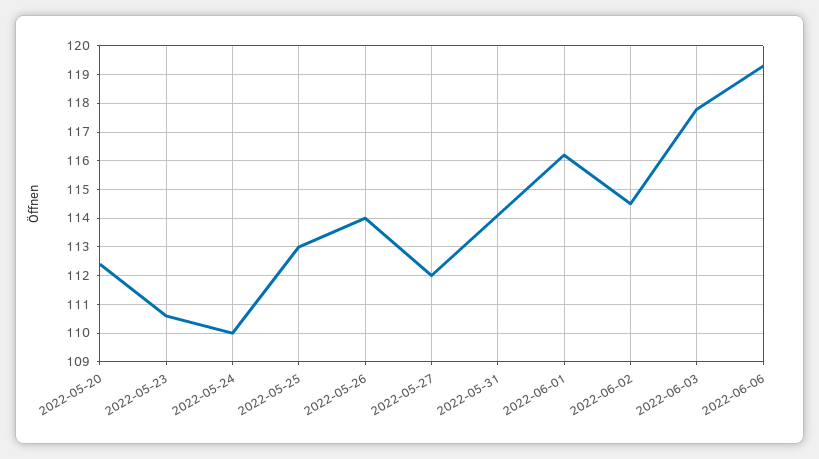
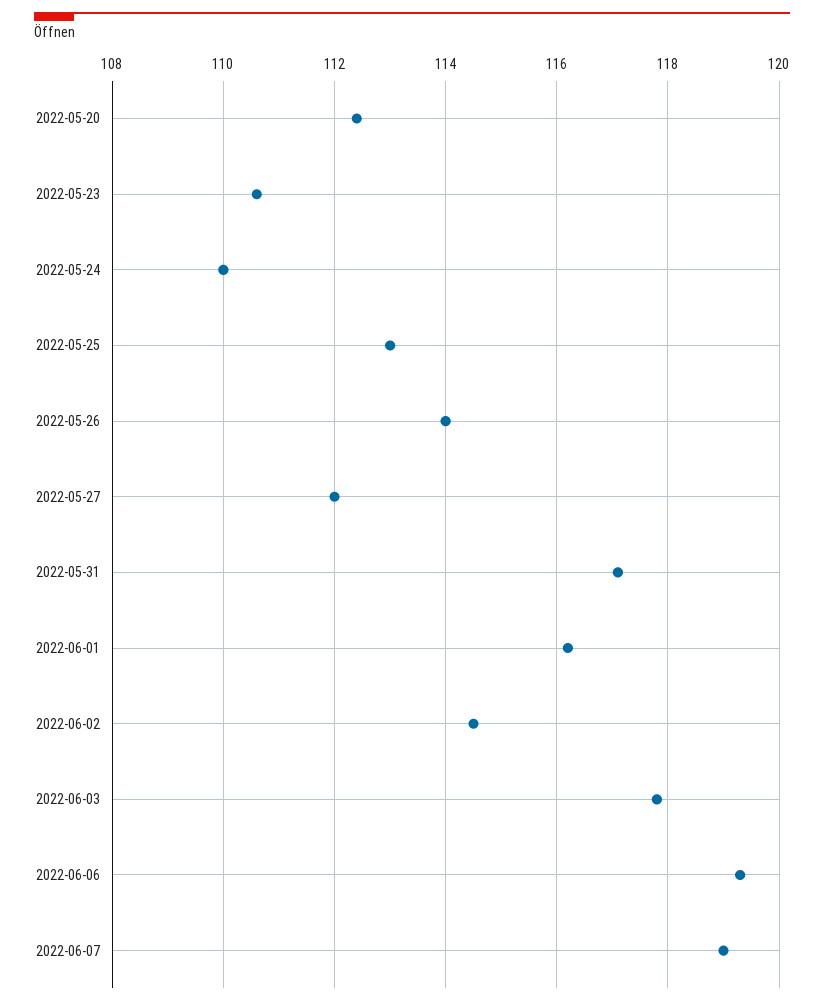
2022-05-31: 114 -> 117
2022-06-07: none -> 119

